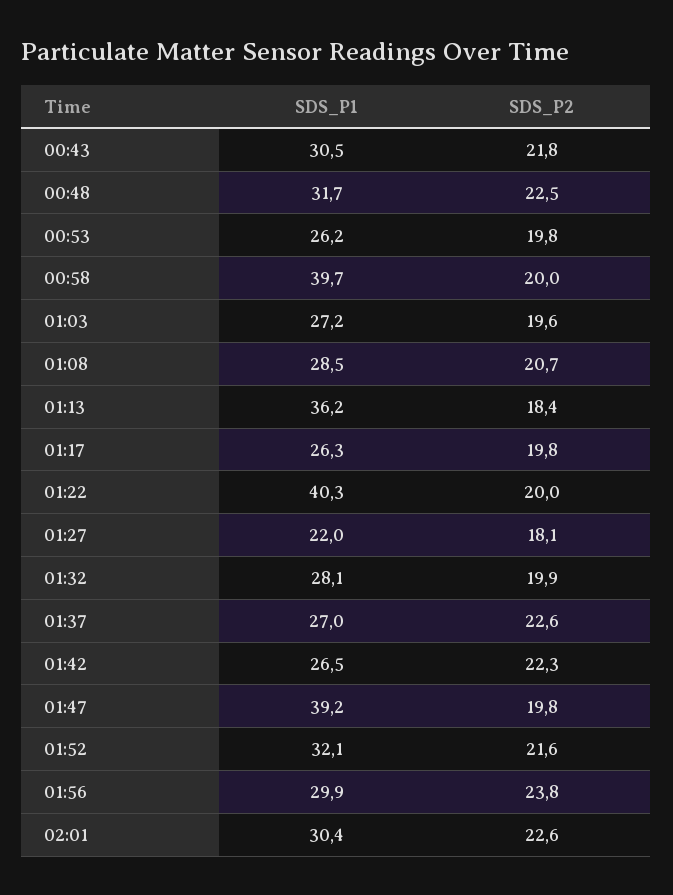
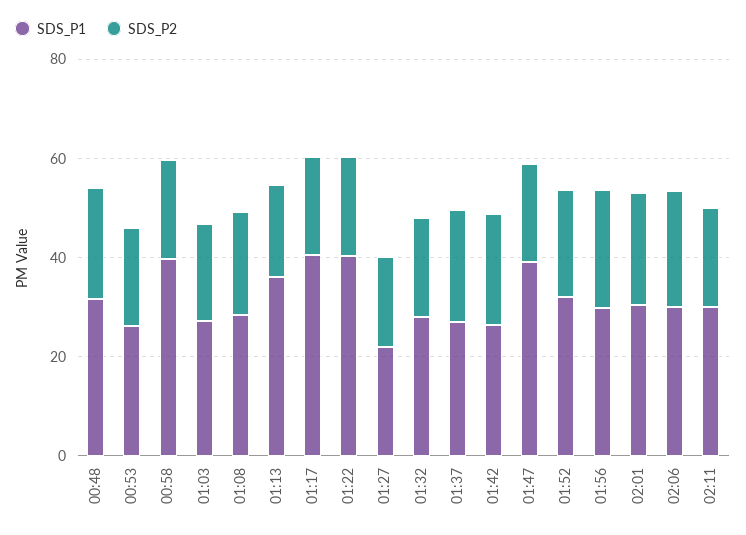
SDS_P1, 00:43: 30.5 -> none
SDS_P2, 00:43: 21.8 -> none
SDS_P1, 01:17: 26.3 -> 40
SDS_P1, 02:06: none -> 30
SDS_P2, 02:06: none -> 25
SDS_P1, 02:11: none -> 30
SDS_P2, 02:11: none -> 20

